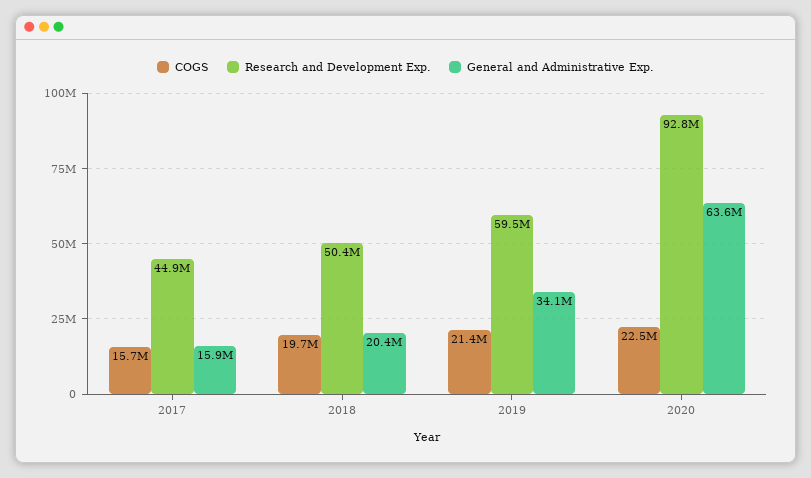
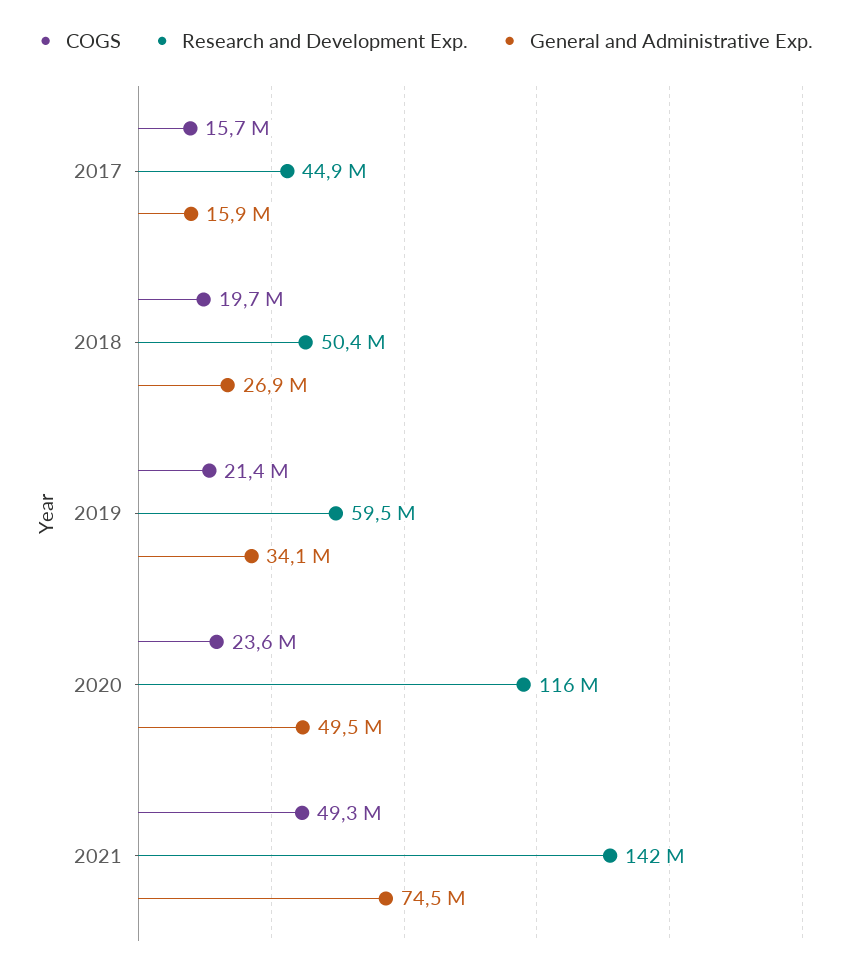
General and Administrative Exp., 2018: 20400000 -> 26900000
COGS, 2020: 22500000 -> 23600000
Research and Development Exp., 2020: 92800000 -> 116000000
General and Administrative Exp., 2020: 63600000 -> 49500000
COGS, 2021: none -> 49300000
Research and Development Exp., 2021: none -> 142000000
General and Administrative Exp., 2021: none -> 74500000

